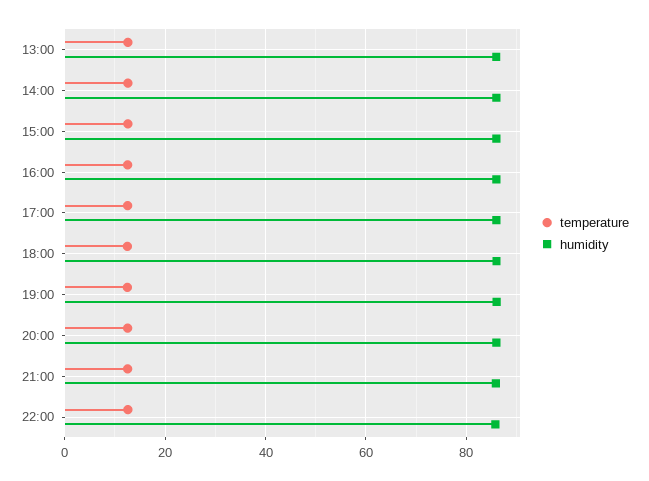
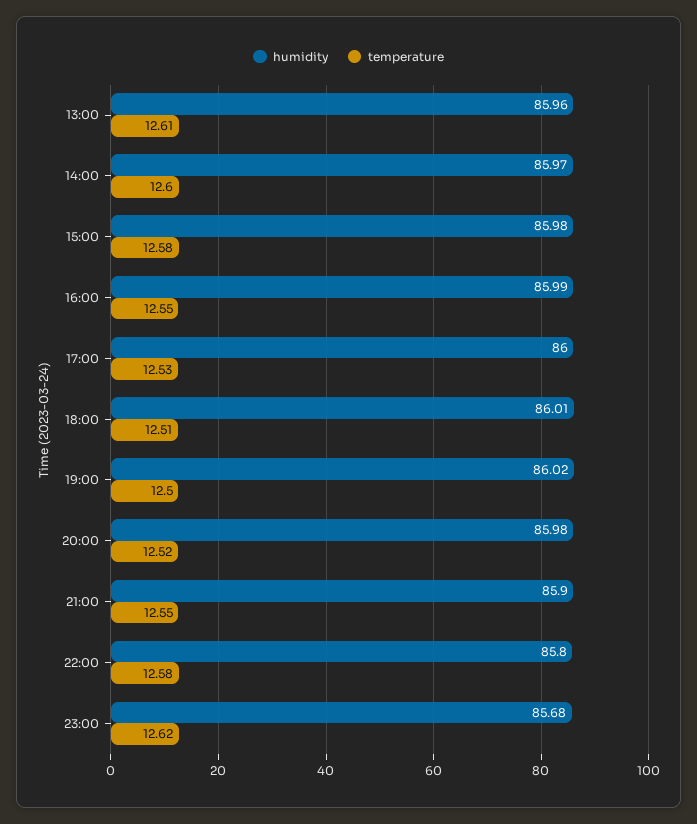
humidity, 23:00: none -> 85.68
temperature, 23:00: none -> 12.62

